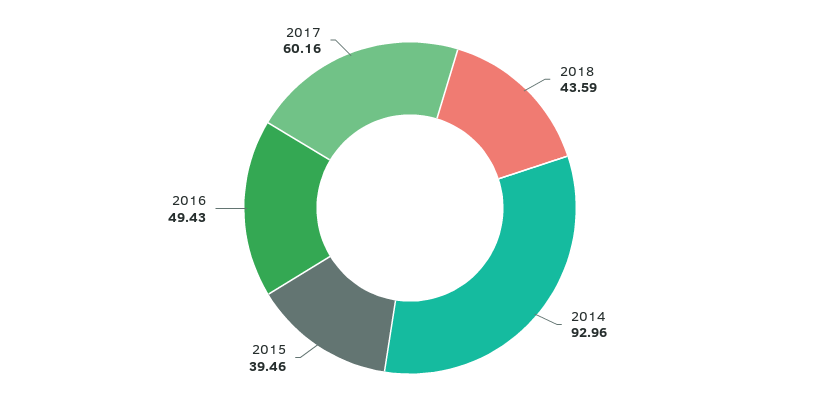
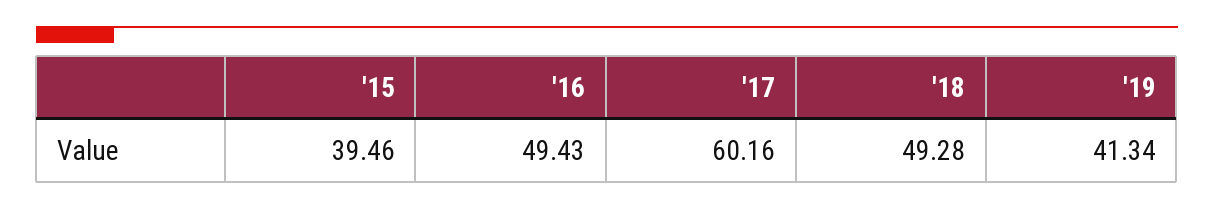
2018: 43.59 -> 49.28
2014: 92.96 -> none
'19: none -> 41.34

